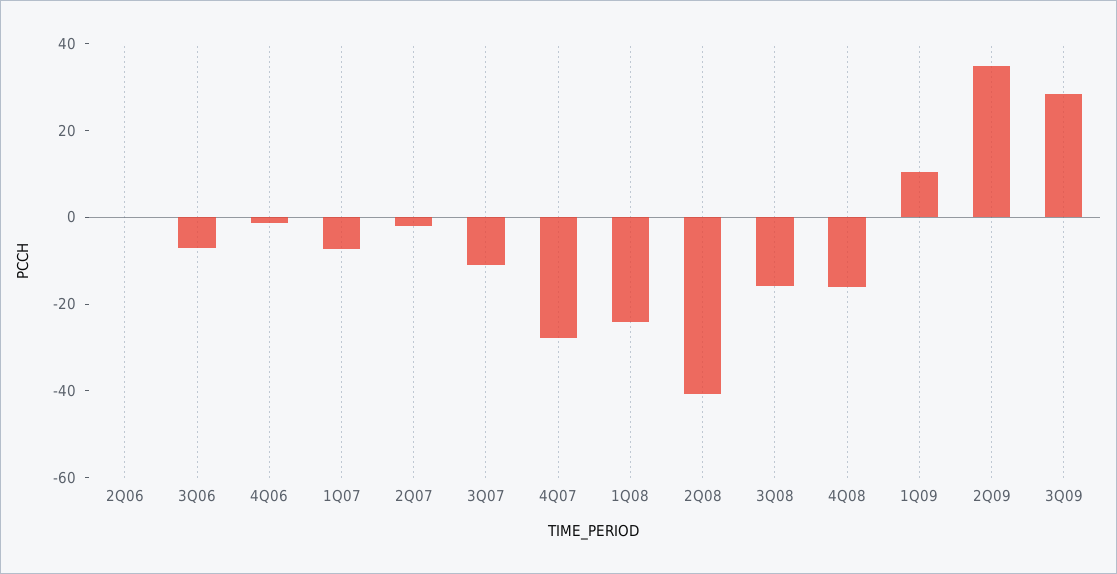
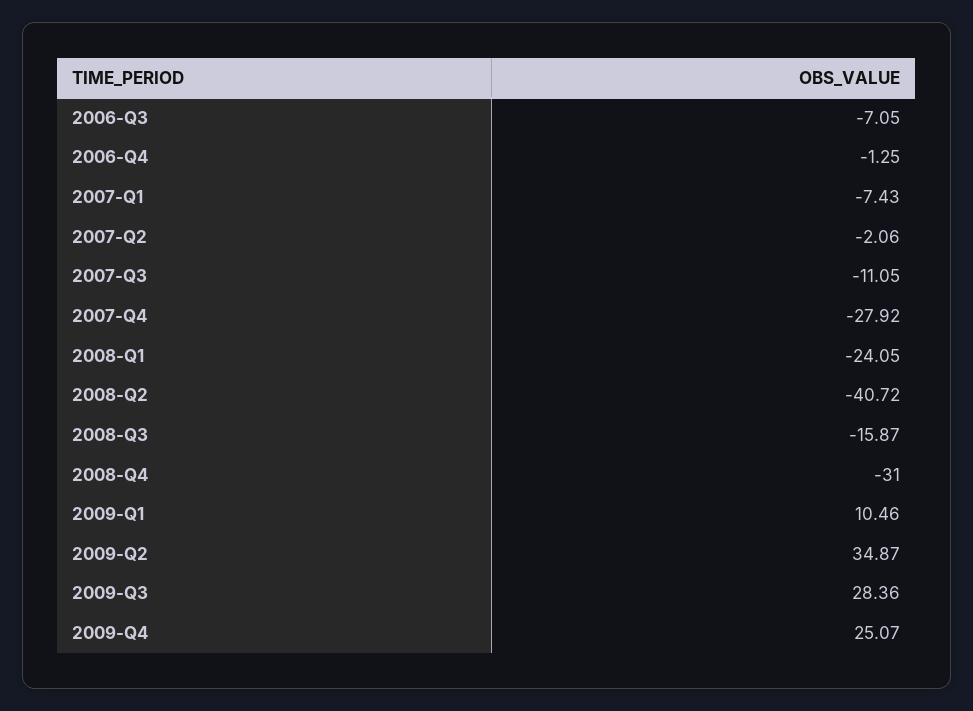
2Q06: 0 -> none
4Q08: -15 -> -31
2009-Q4: none -> 25.07

